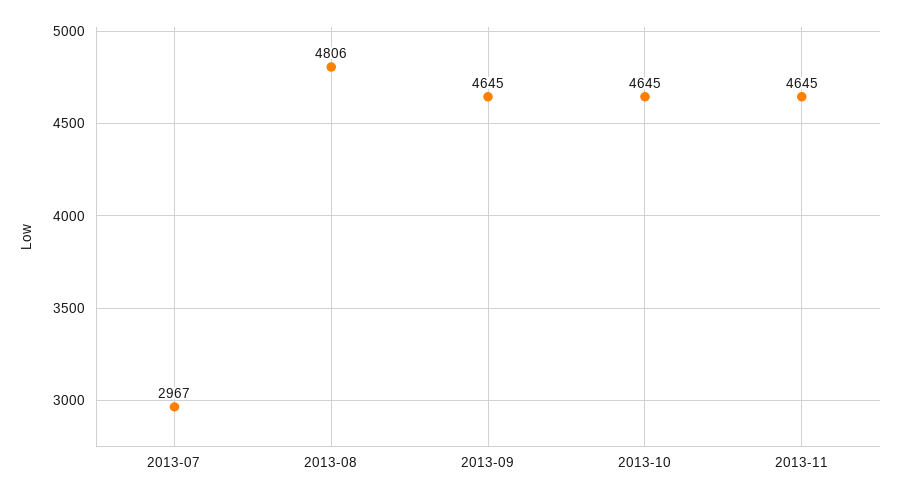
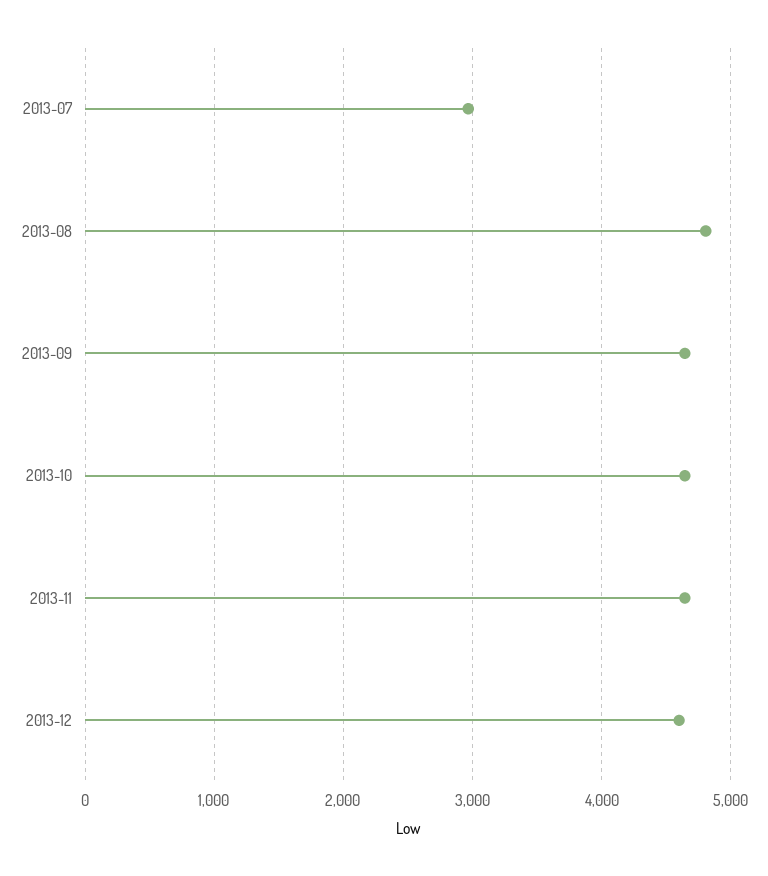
2013-12: none -> 4600

